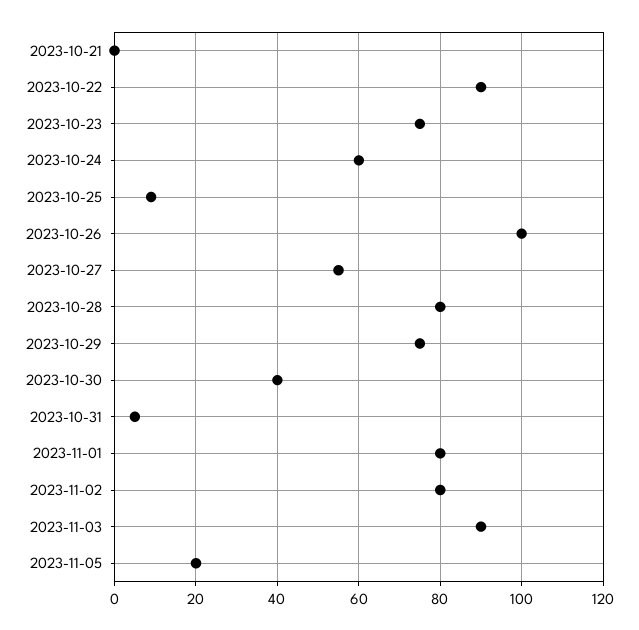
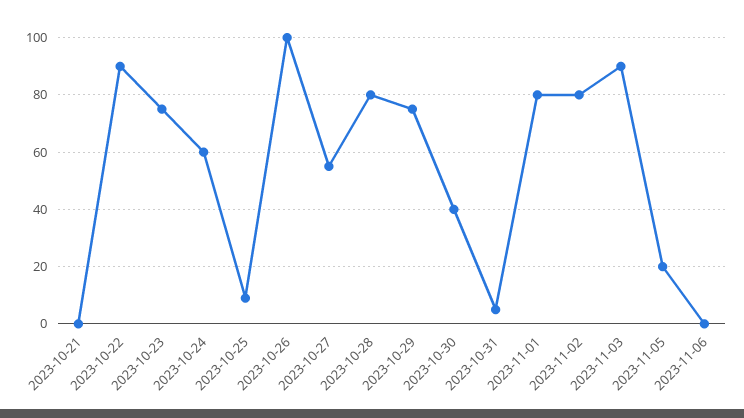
2023-11-06: none -> 0

